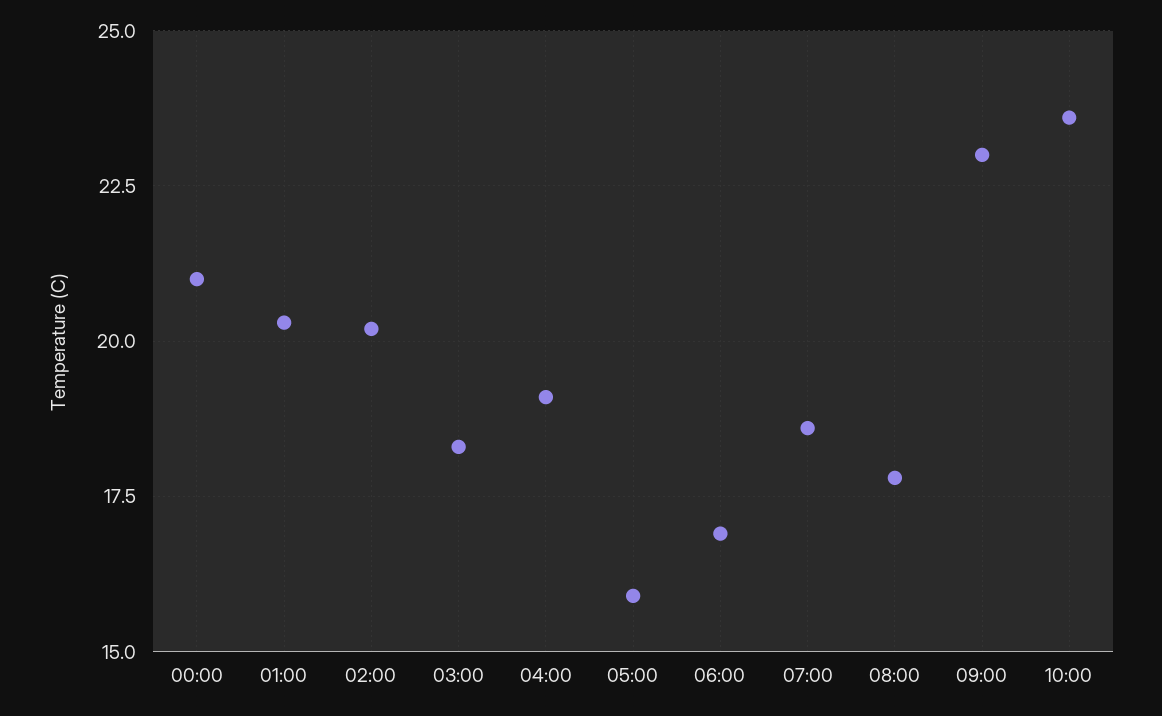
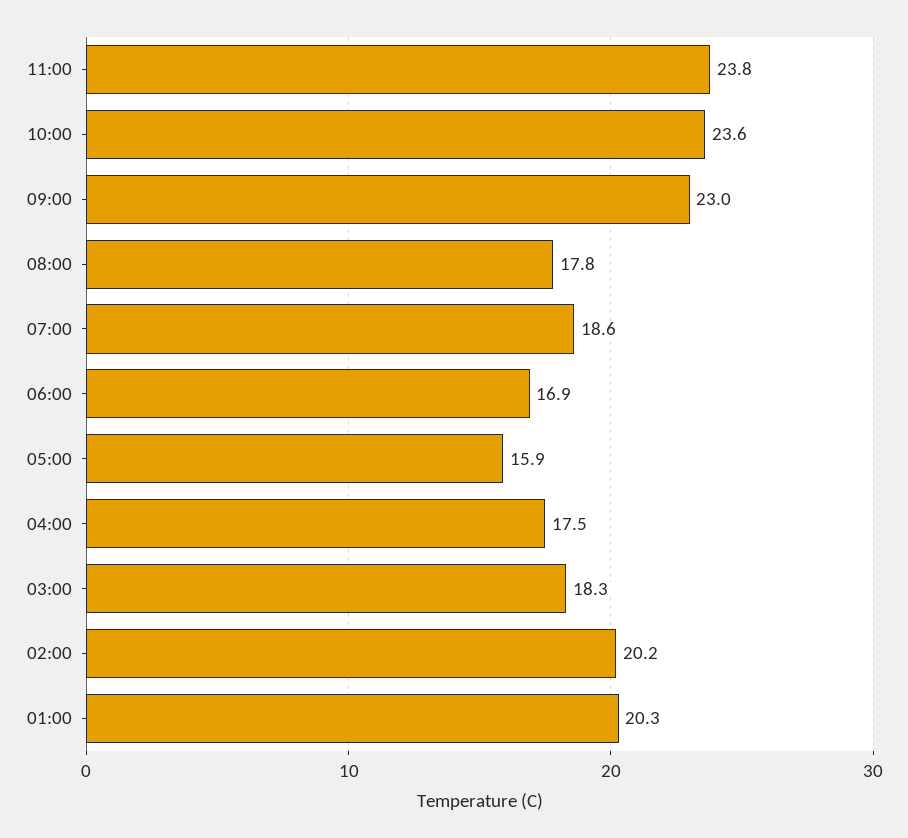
00:00: 21 -> none
04:00: 19 -> 17.5
11:00: none -> 23.8

